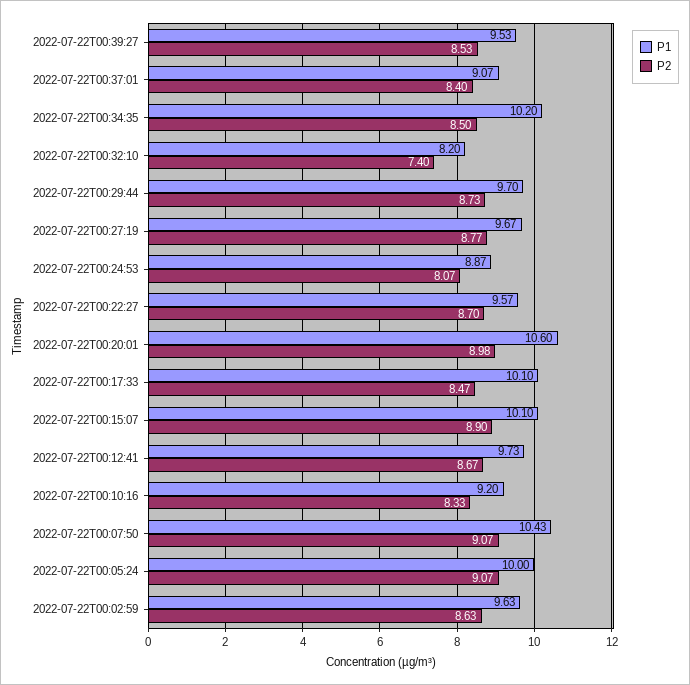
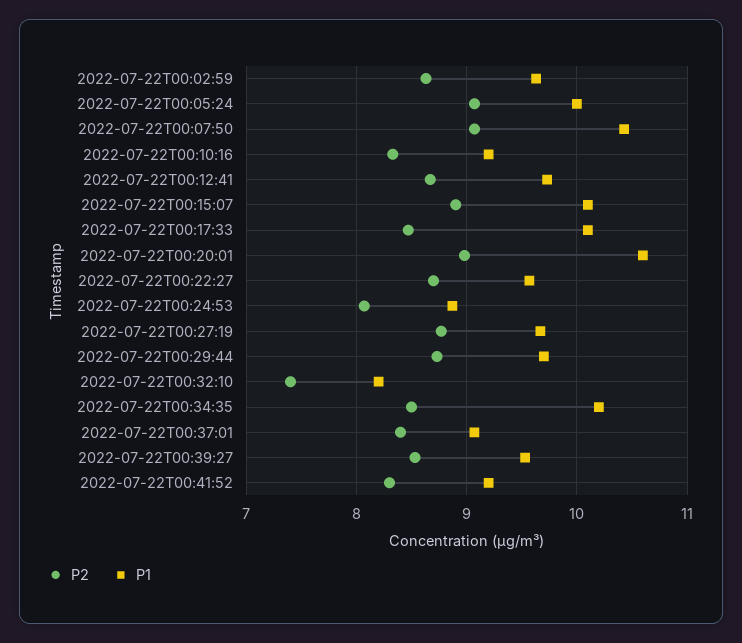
P2, 2022-07-22T00:41:52: none -> 8.3
P1, 2022-07-22T00:41:52: none -> 9.2

